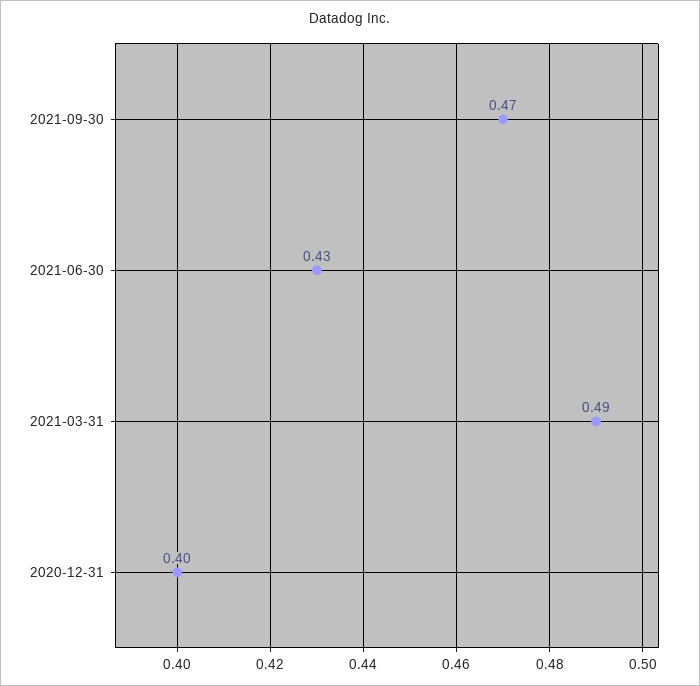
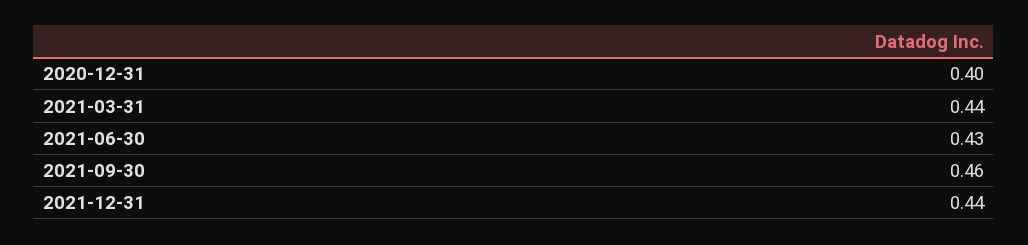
2021-09-30: 0.47 -> 0.46
2021-03-31: 0.49 -> 0.44
2021-12-31: none -> 0.44

